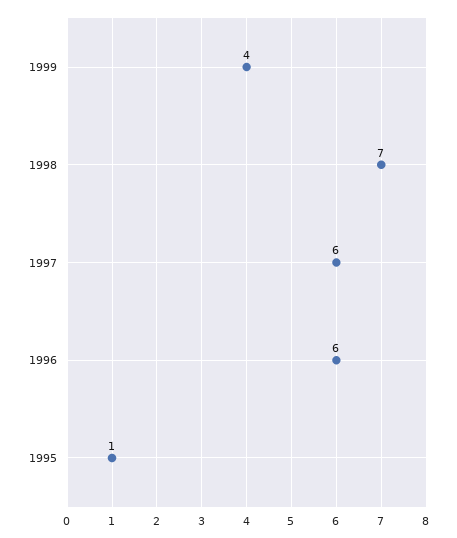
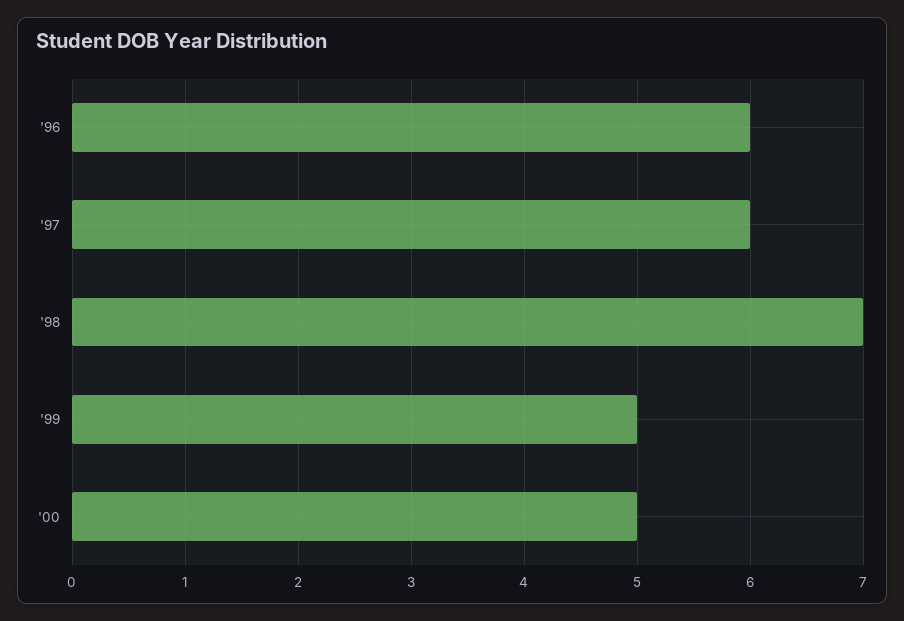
1999: 4 -> 5
1995: 1 -> none
'00: none -> 5

